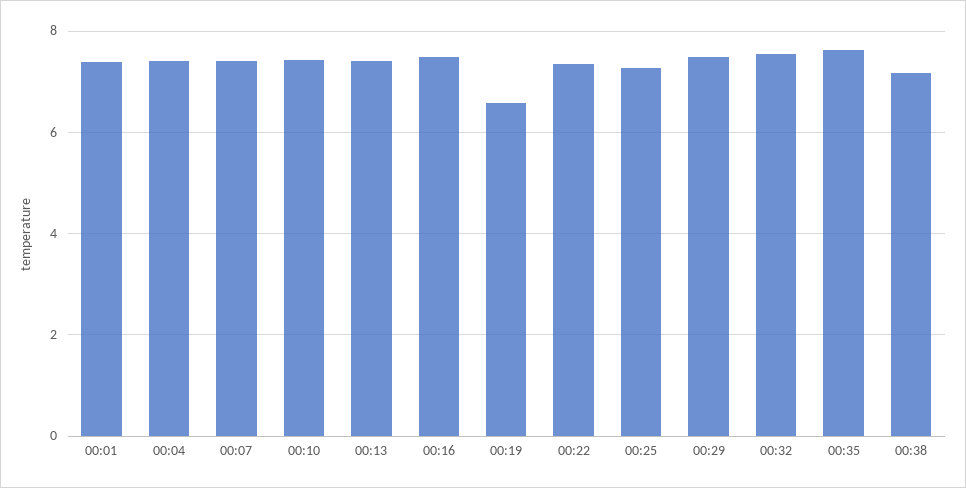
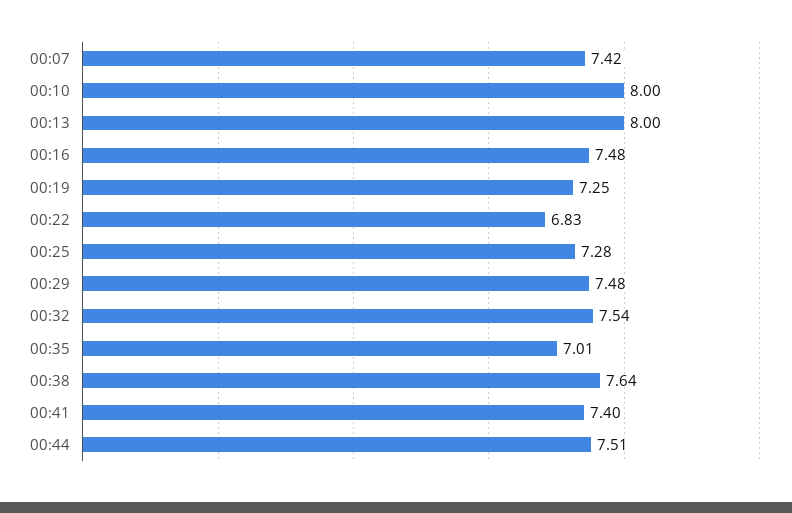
00:01: 7.4 -> none
00:04: 7.4 -> none
00:10: 7.4 -> 8
00:13: 7.4 -> 8
00:19: 6.6 -> 7.25
00:22: 7.4 -> 6.83
00:35: 7.6 -> 7.01
00:38: 7.2 -> 7.64
00:41: none -> 7.4
00:44: none -> 7.51

